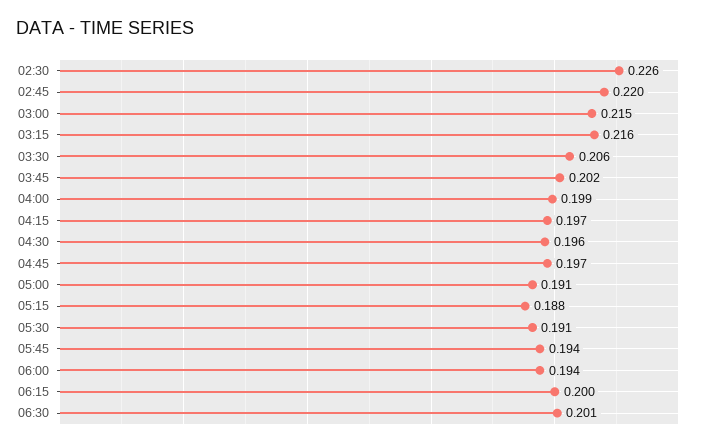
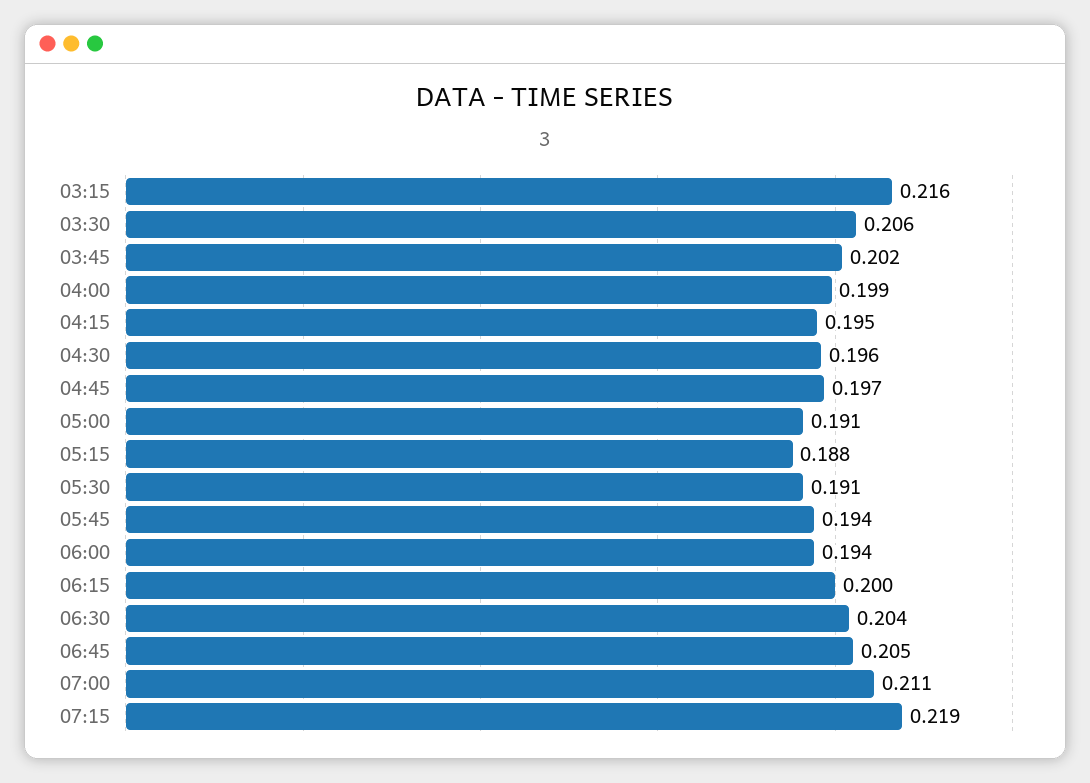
02:30: 0.226 -> none
02:45: 0.22 -> none
03:00: 0.215 -> none
04:15: 0.197 -> 0.195
06:30: 0.201 -> 0.204
06:45: none -> 0.205
07:00: none -> 0.211
07:15: none -> 0.219

